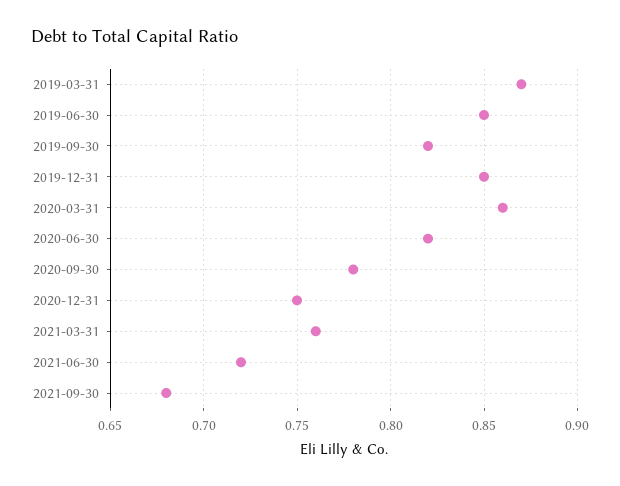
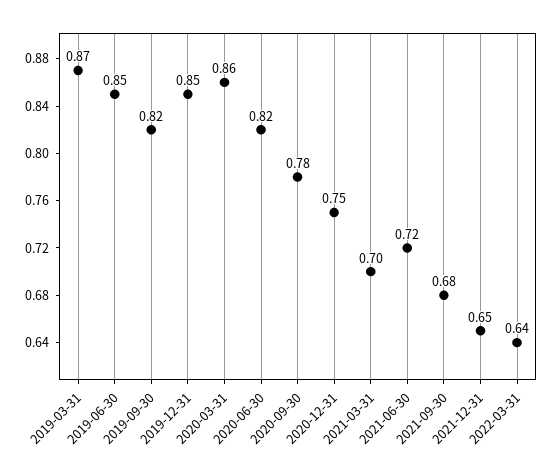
2021-03-31: 0.76 -> 0.7
2021-12-31: none -> 0.65
2022-03-31: none -> 0.64

